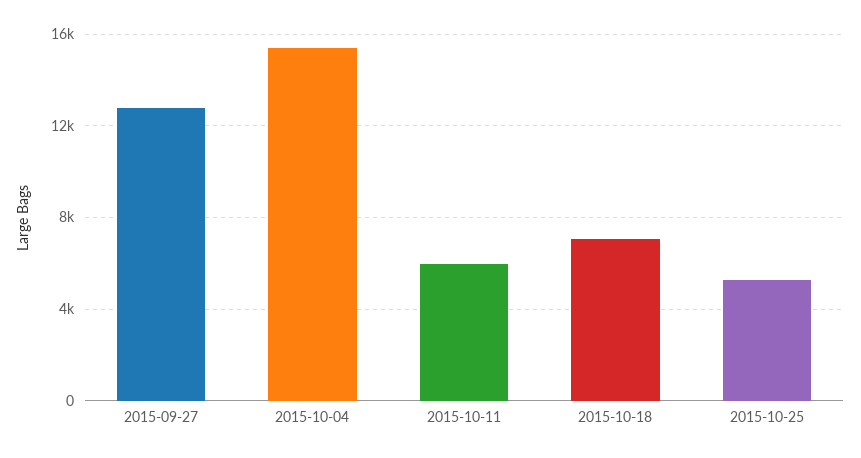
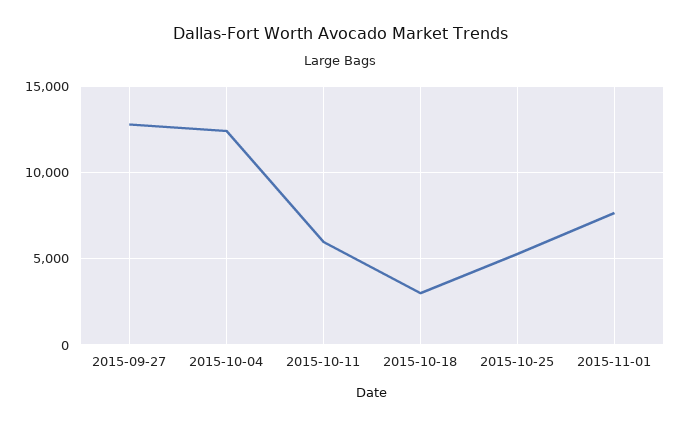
2015-10-04: 15500 -> 12500
2015-10-18: 7000 -> 3000
2015-11-01: none -> 7500

